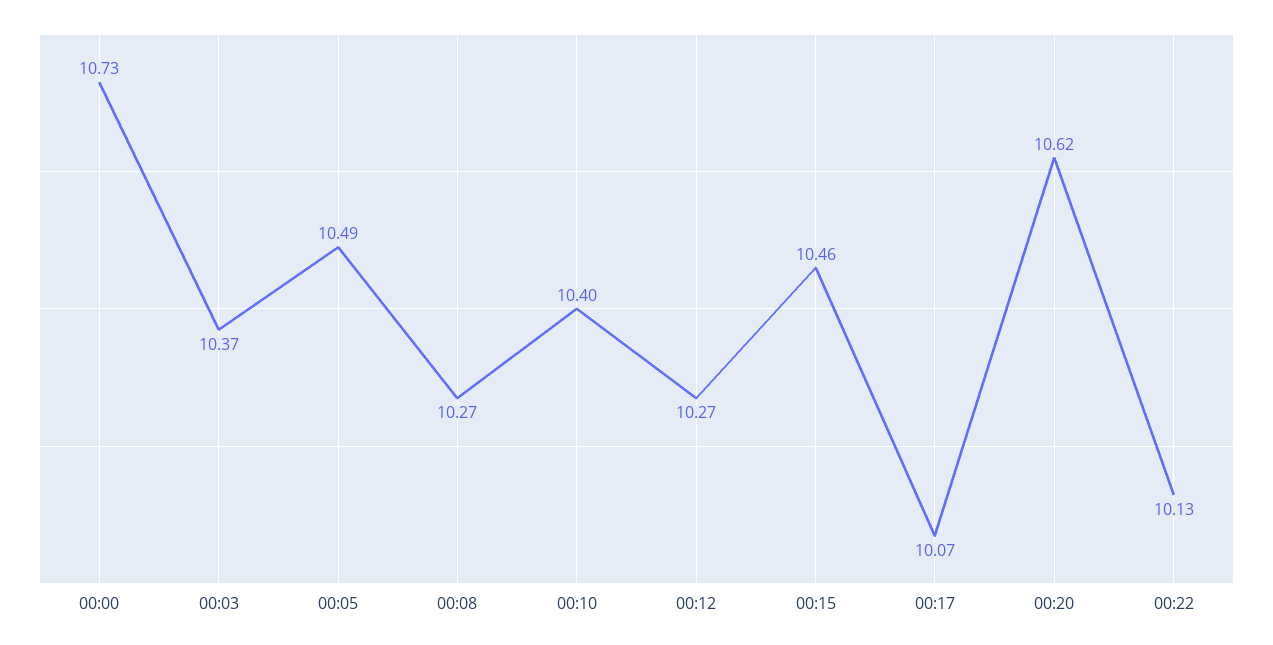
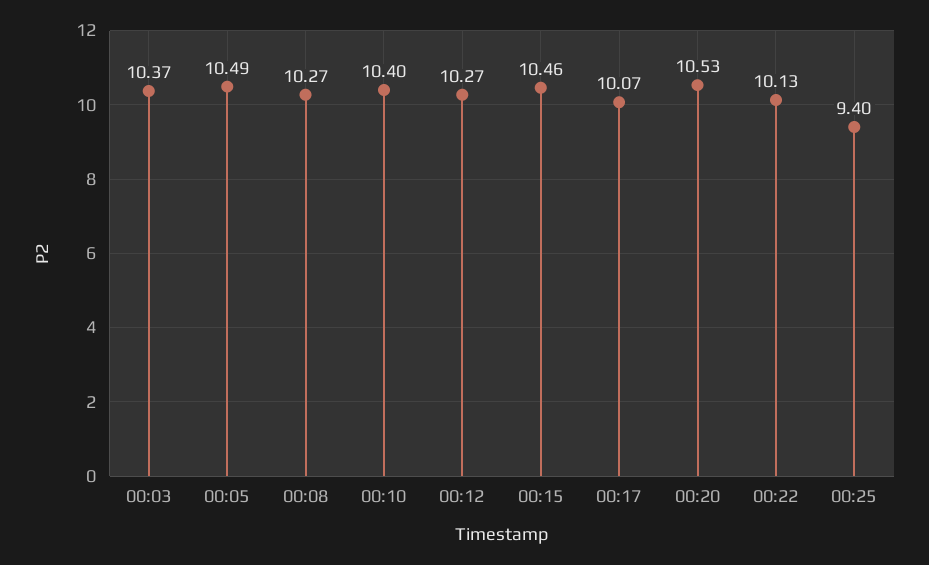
00:00: 10.73 -> none
00:20: 10.62 -> 10.53
00:25: none -> 9.4

